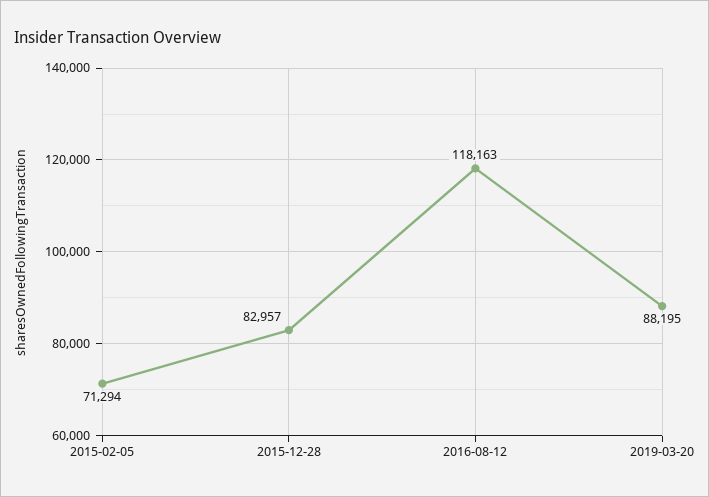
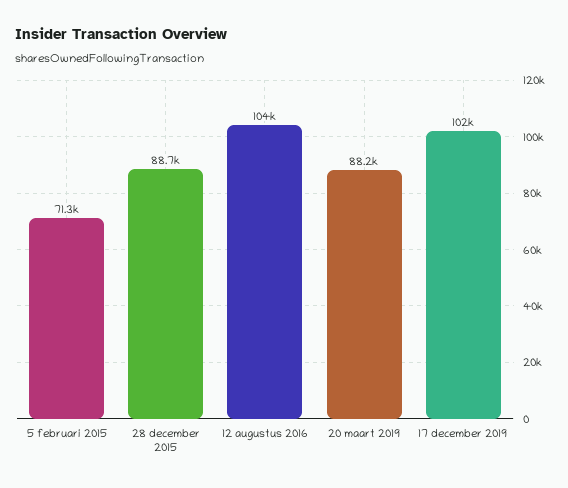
2015-12-28: 82957 -> 88700
2016-08-12: 118163 -> 104000
17 december 2019: none -> 102000

